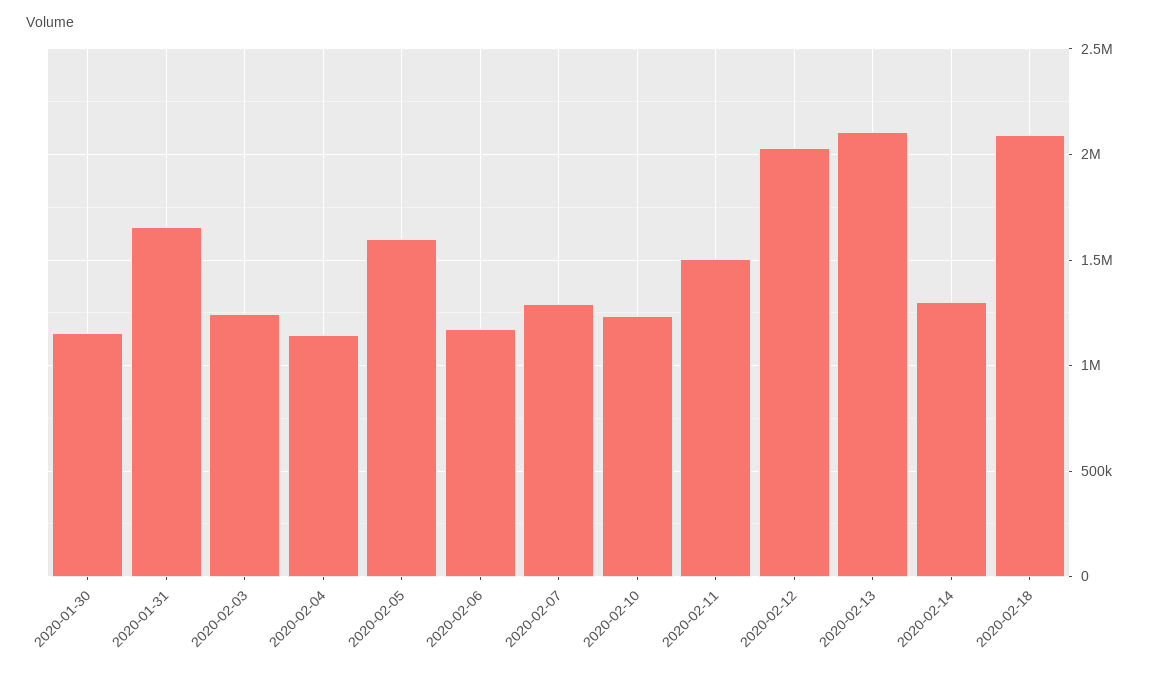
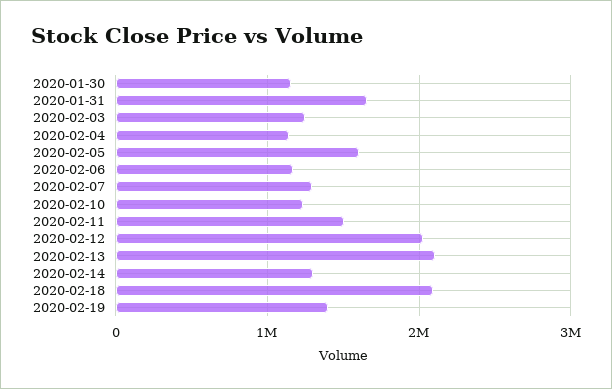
2020-02-19: none -> 1400000

